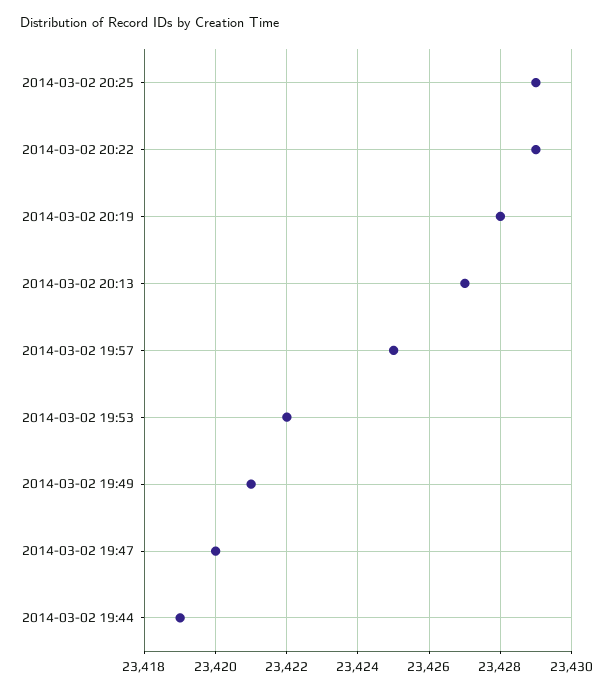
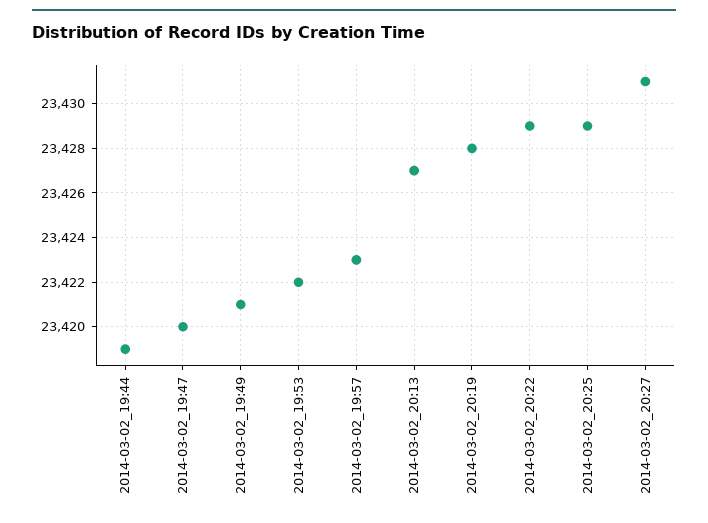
2014-03-02 19:57: 23425 -> 23423
2014-03-02_20:27: none -> 23431

